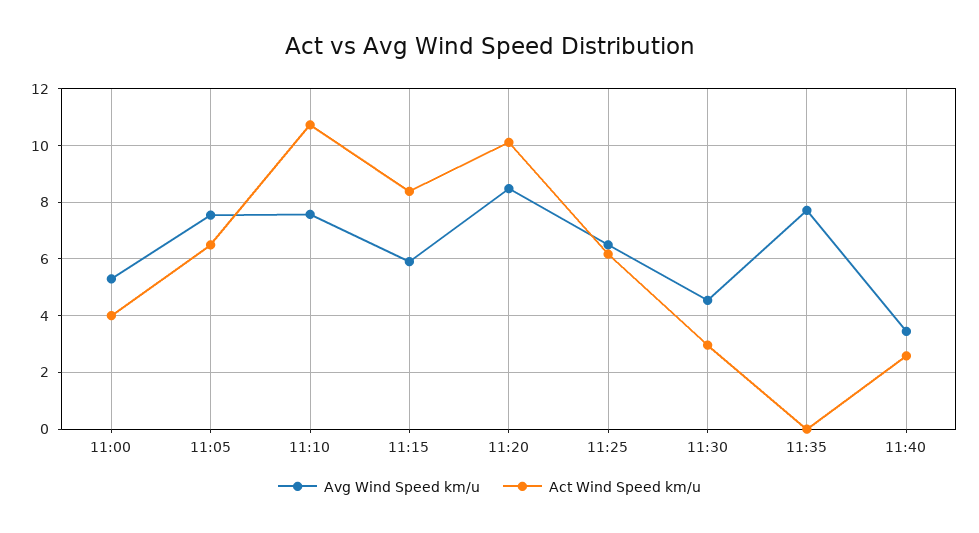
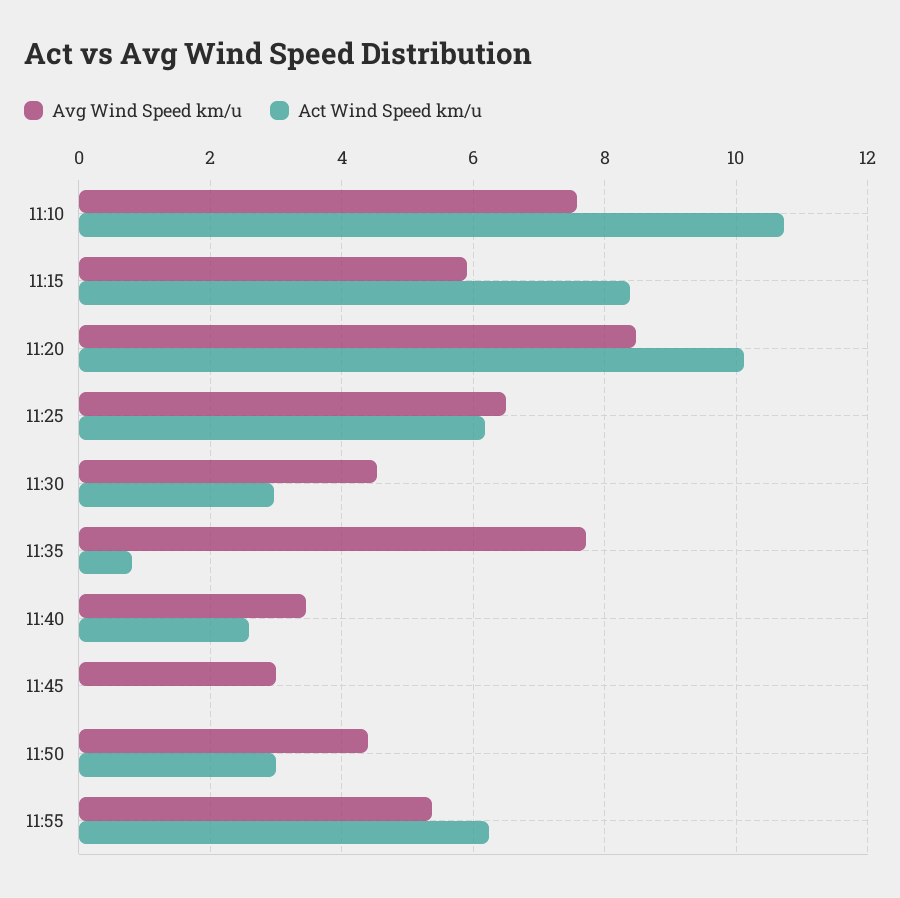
Avg Wind Speed km/u, 11:00: 5.25 -> none
Act Wind Speed km/u, 11:00: 4 -> none
Avg Wind Speed km/u, 11:05: 7.5 -> none
Act Wind Speed km/u, 11:05: 6.5 -> none
Act Wind Speed km/u, 11:35: 0 -> 0.8
Avg Wind Speed km/u, 11:45: none -> 3
Act Wind Speed km/u, 11:45: none -> 0
Avg Wind Speed km/u, 11:50: none -> 4.4
Act Wind Speed km/u, 11:50: none -> 3
Avg Wind Speed km/u, 11:55: none -> 5.4
Act Wind Speed km/u, 11:55: none -> 6.2

